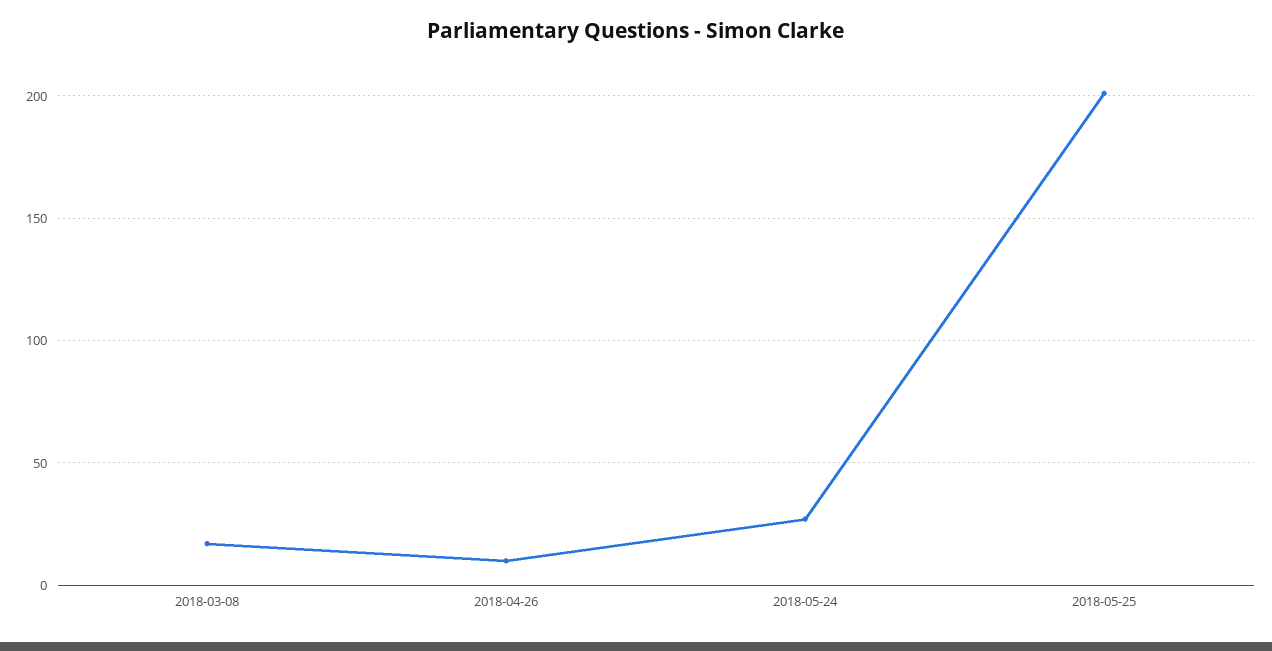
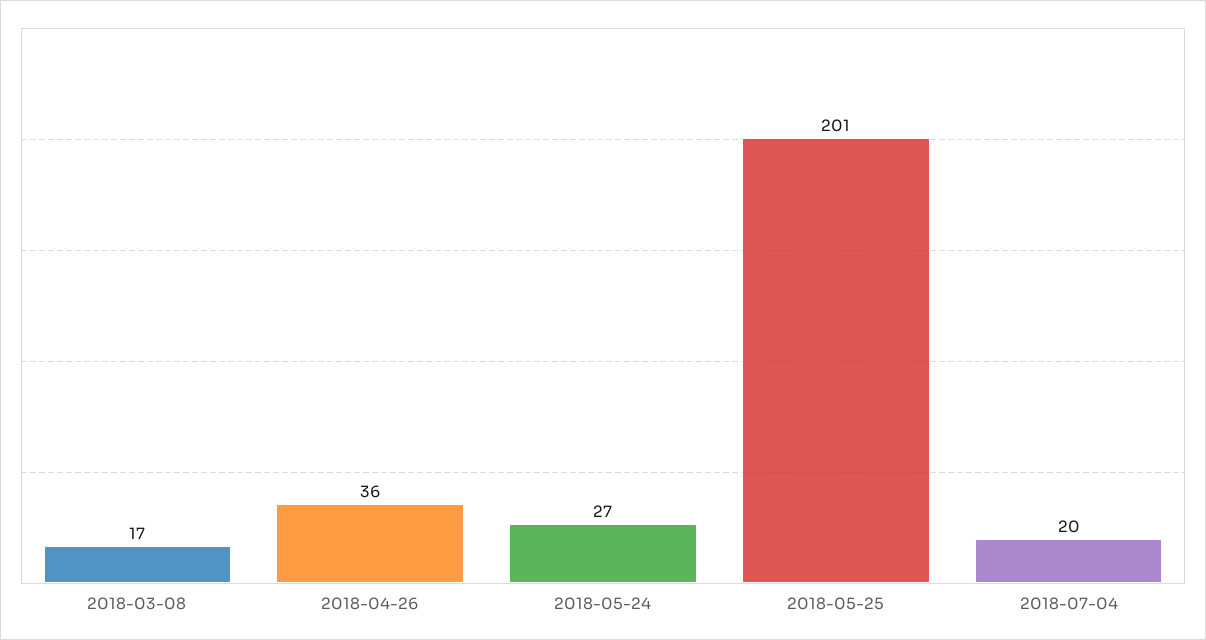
2018-04-26: 10 -> 36
2018-07-04: none -> 20

